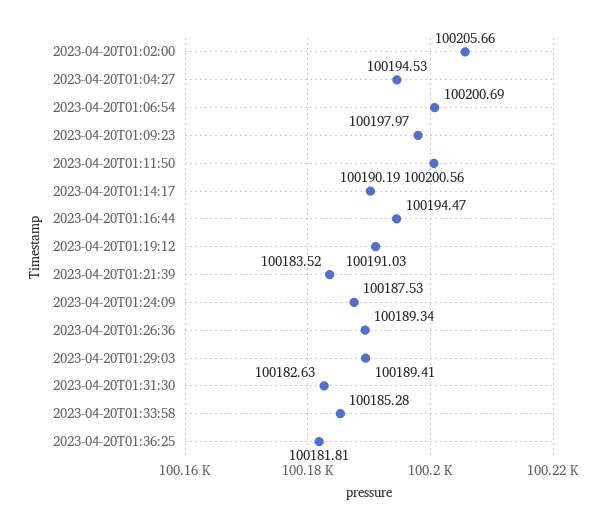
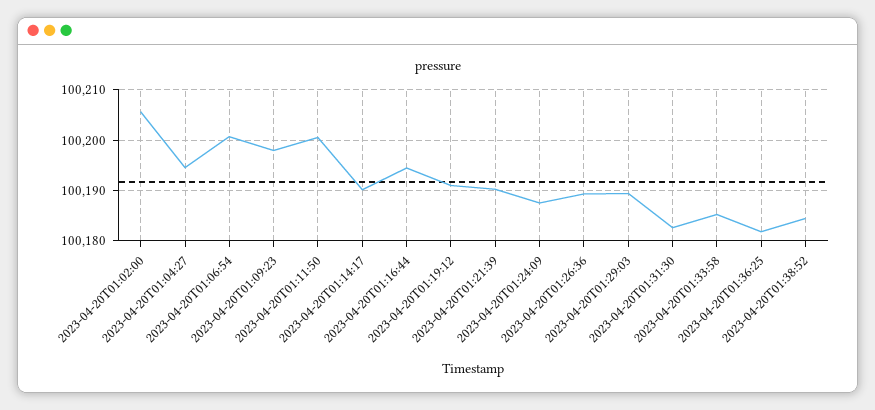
2023-04-20T01:21:39: 100183.52 -> 100190
2023-04-20T01:38:52: none -> 100184

